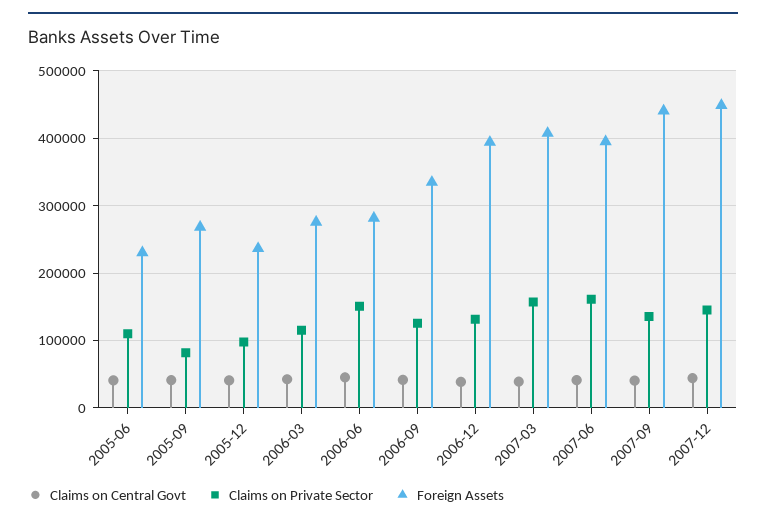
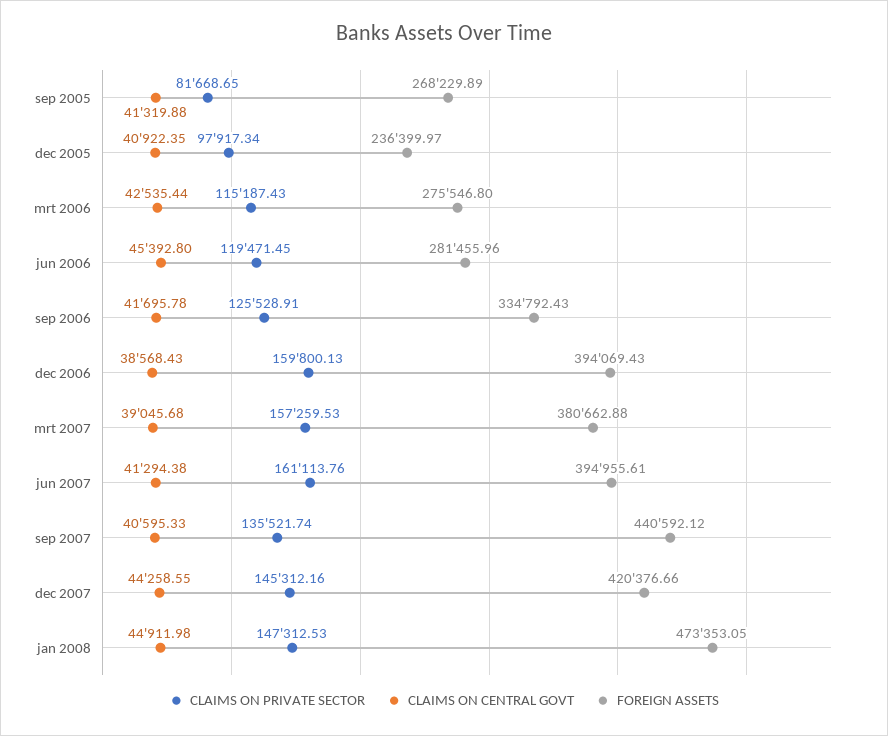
Claims on Central Govt, 2005-06: 40000 -> none
Claims on Private Sector, 2005-06: 110000 -> none
Foreign Assets, 2005-06: 230000 -> none
Claims on Private Sector, 2006-06: 150000 -> 119471.45
Claims on Private Sector, 2006-12: 130000 -> 159800.13
Foreign Assets, 2007-03: 410000 -> 380662.88
Foreign Assets, 2007-12: 450000 -> 420376.66
Claims on Private Sector, jan 2008: none -> 147312.53
Claims on Central Govt, jan 2008: none -> 44911.98
Foreign Assets, jan 2008: none -> 473353.05

